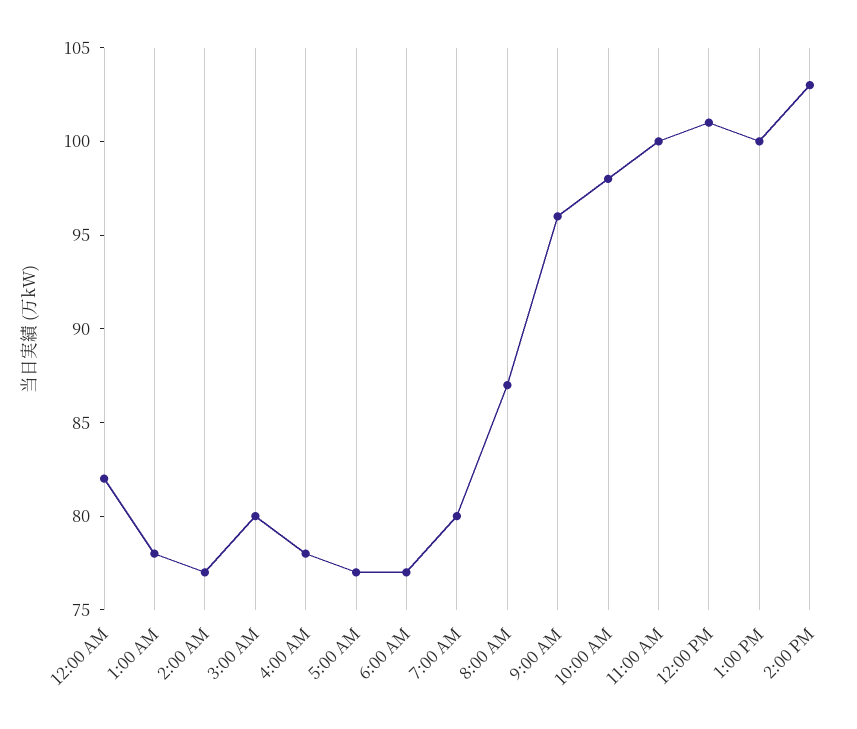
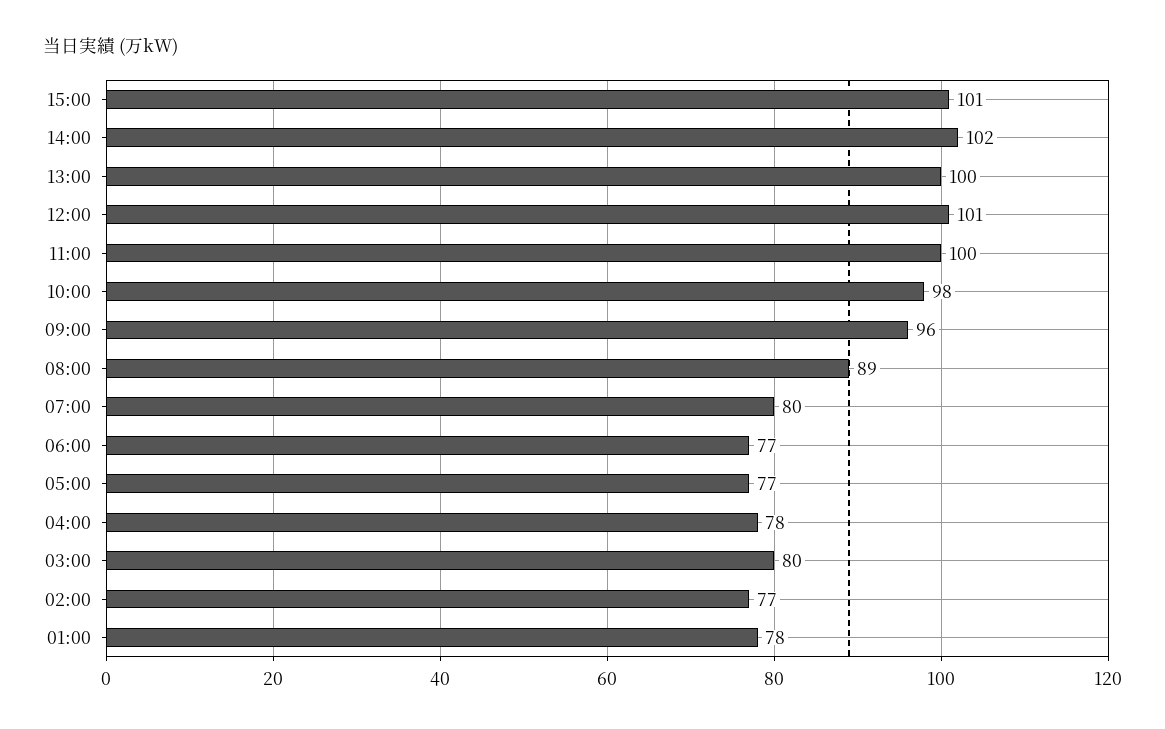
12:00 AM: 82 -> none
8:00 AM: 87 -> 89
2:00 PM: 103 -> 102
15:00: none -> 101

